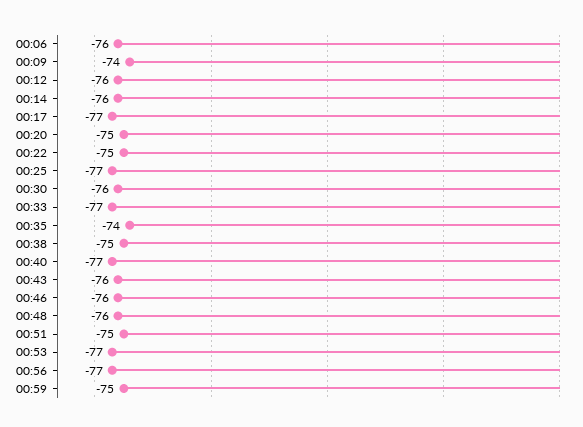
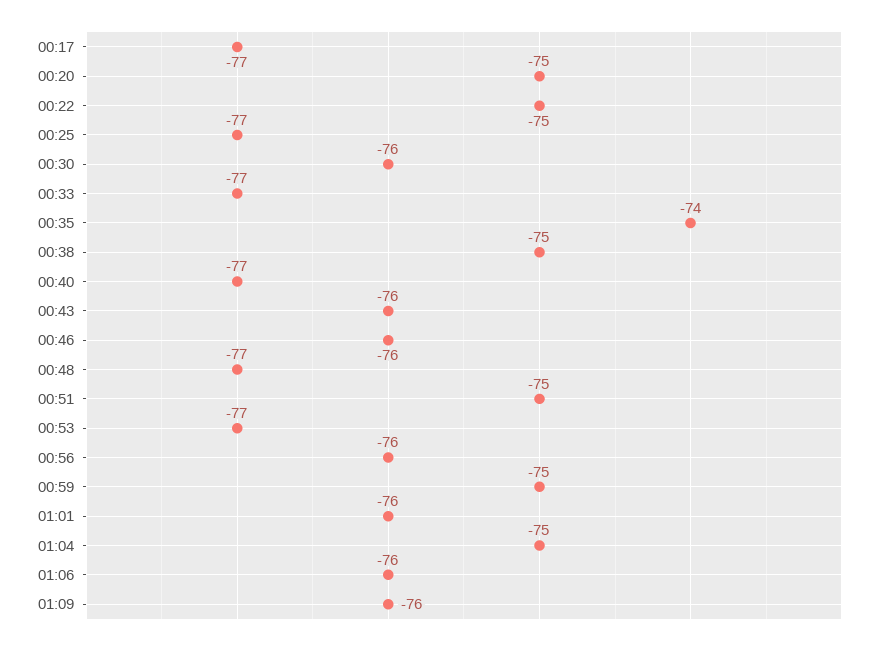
00:06: -76 -> none
00:09: -74 -> none
00:12: -76 -> none
00:14: -76 -> none
00:48: -76 -> -77
00:56: -77 -> -76
01:01: none -> -76
01:04: none -> -75
01:06: none -> -76
01:09: none -> -76

